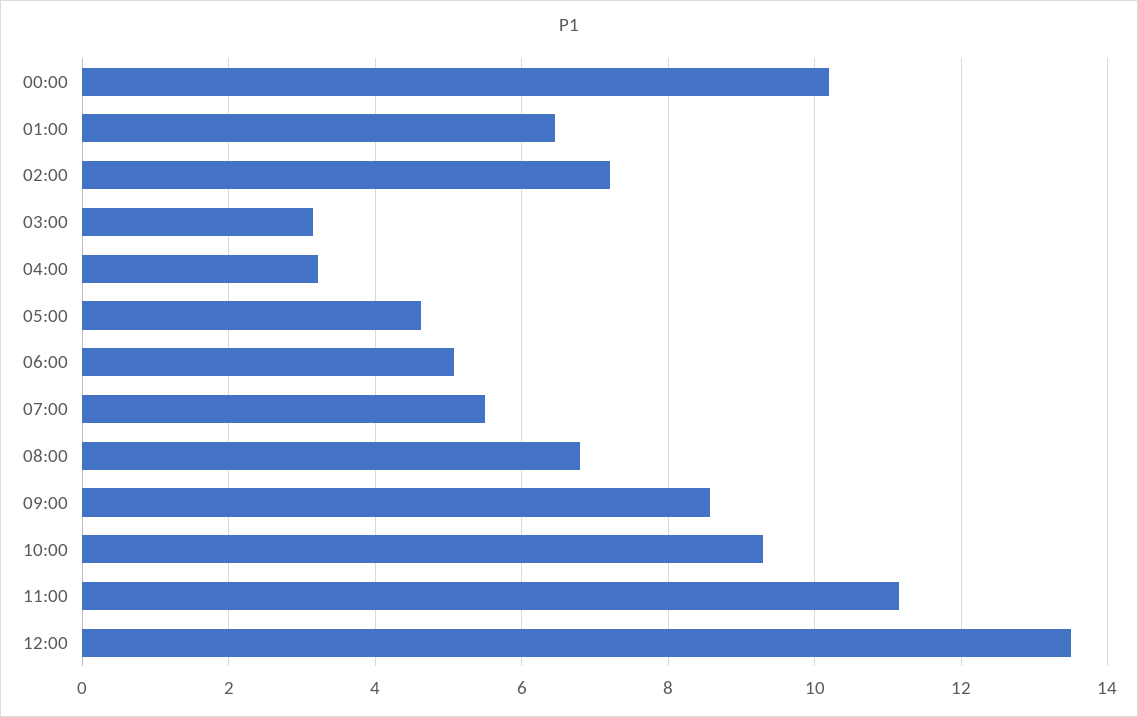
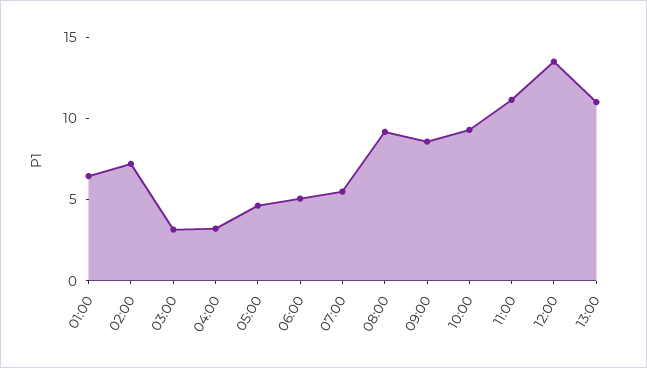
00:00: 10.2 -> none
08:00: 6.8 -> 9
13:00: none -> 11

